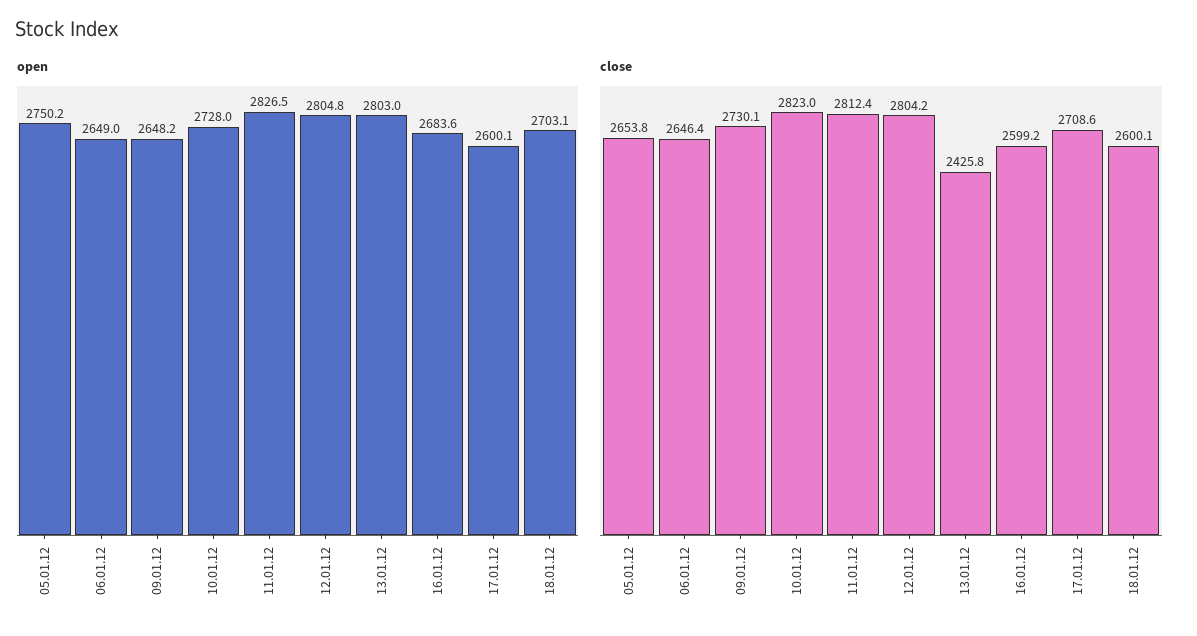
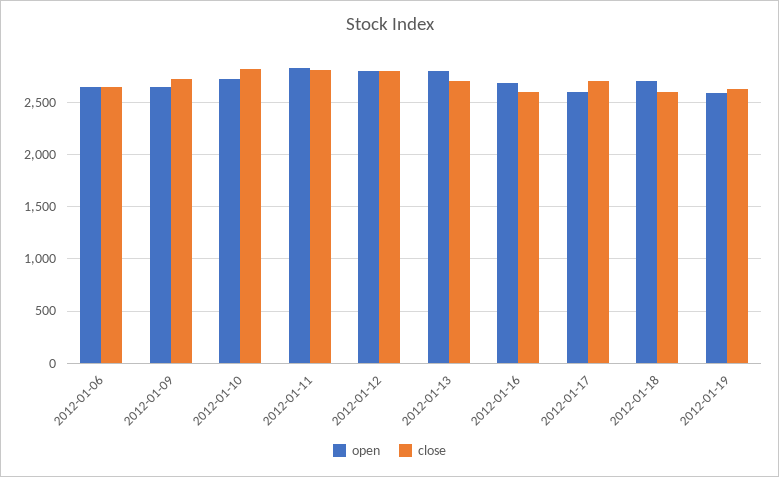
open, 05.01.12: 2750.2 -> none
close, 05.01.12: 2653.8 -> none
close, 13.01.12: 2425.8 -> 2700
open, 2012-01-19: none -> 2600
close, 2012-01-19: none -> 2600

